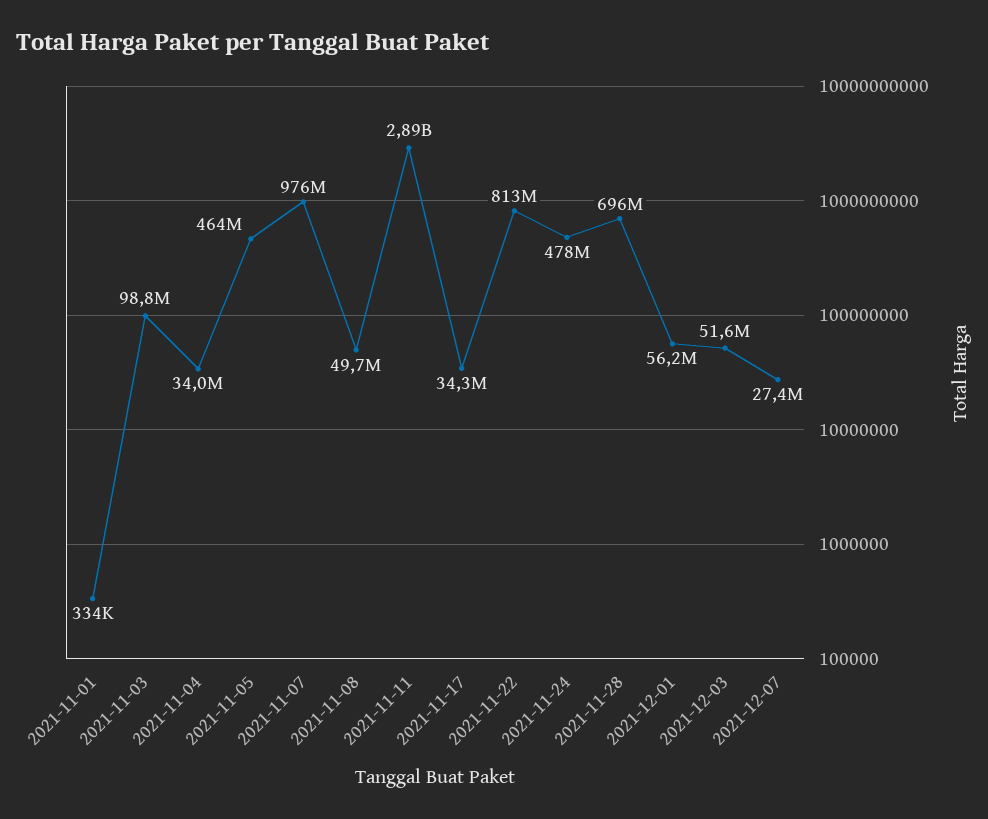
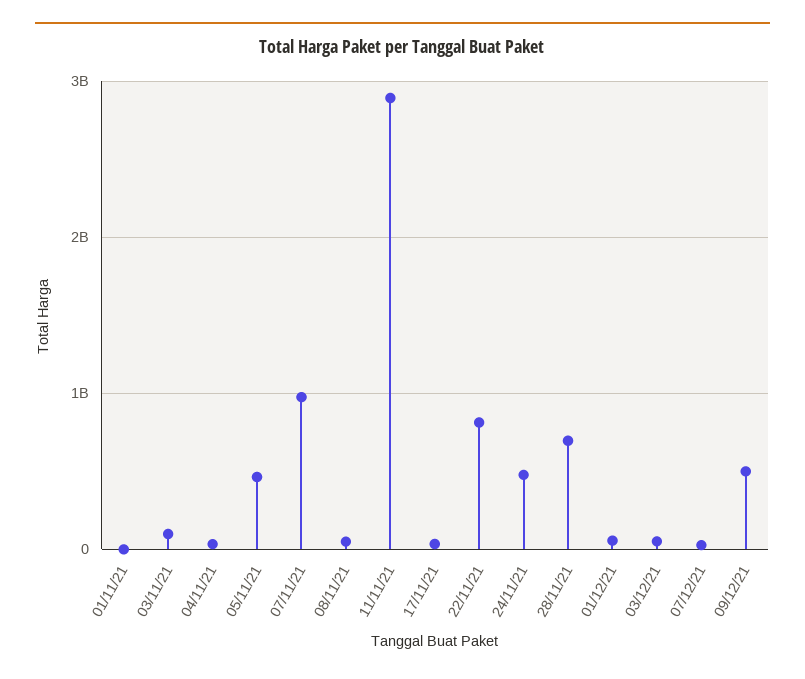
09/12/21: none -> 500000000

